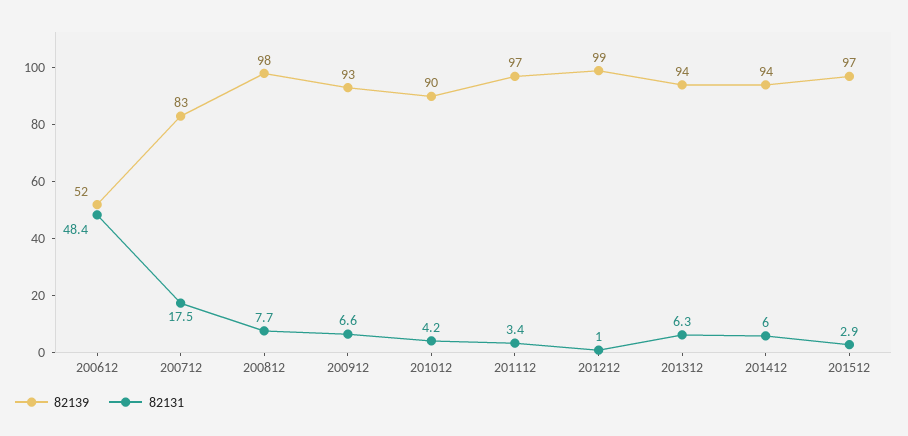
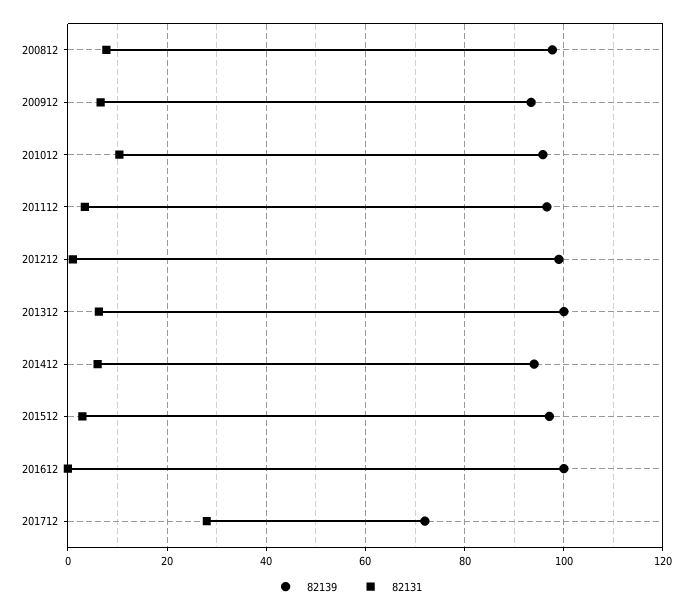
82139, 200612: 52 -> none
82131, 200612: 48.4 -> none
82139, 200712: 83 -> none
82131, 200712: 17.5 -> none
82139, 201012: 90 -> 96
82131, 201012: 4.2 -> 10
82139, 201312: 94 -> 100
82139, 201612: none -> 100
82131, 201612: none -> 0
82139, 201712: none -> 72
82131, 201712: none -> 28

